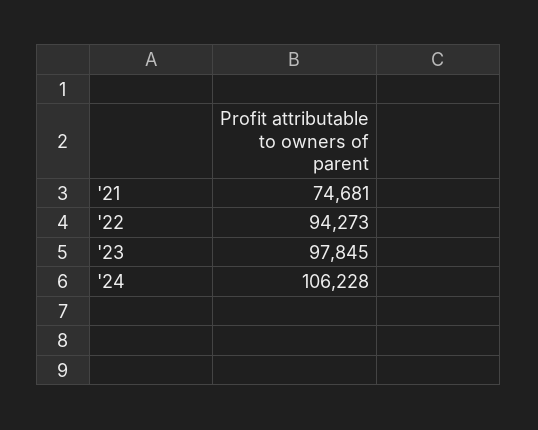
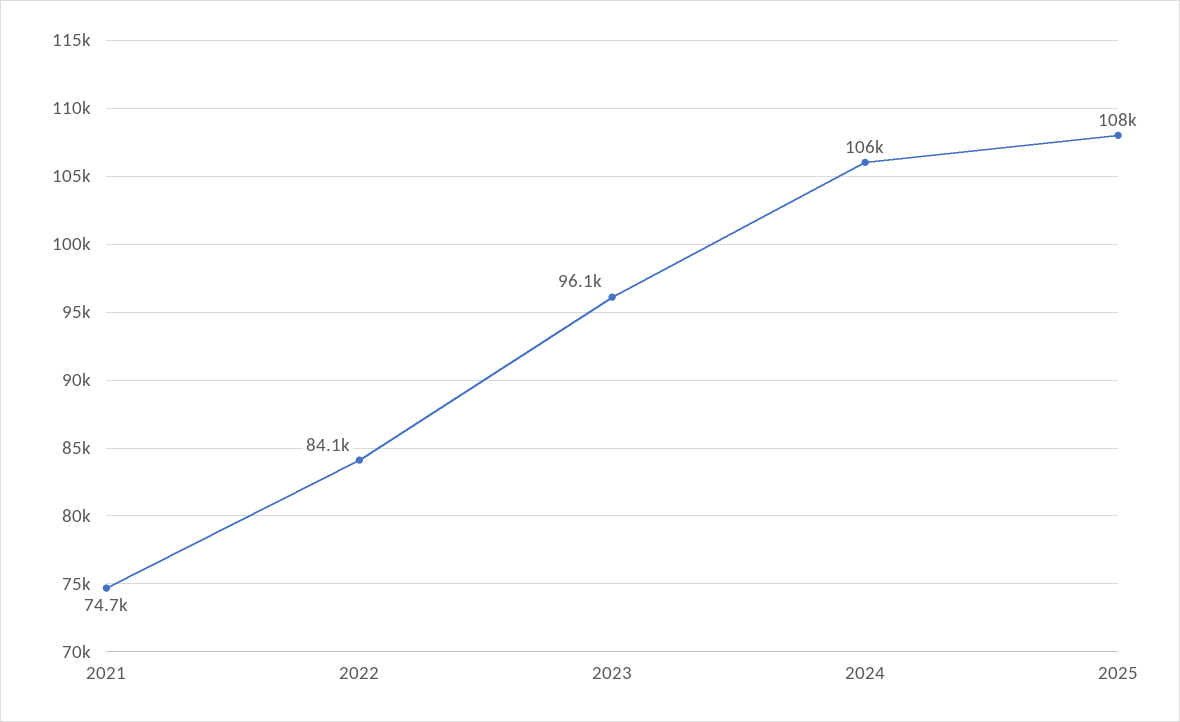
'22: 94273 -> 84100
'23: 97845 -> 96100
2025: none -> 108000

